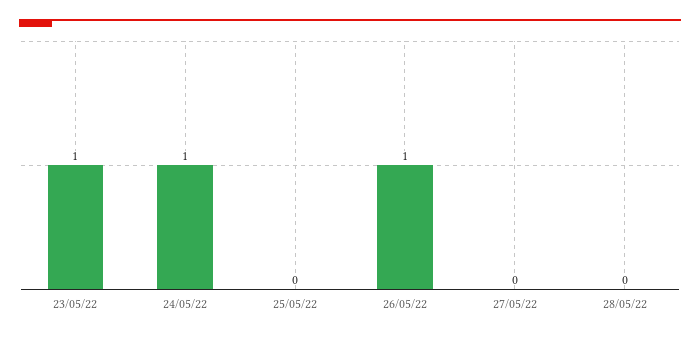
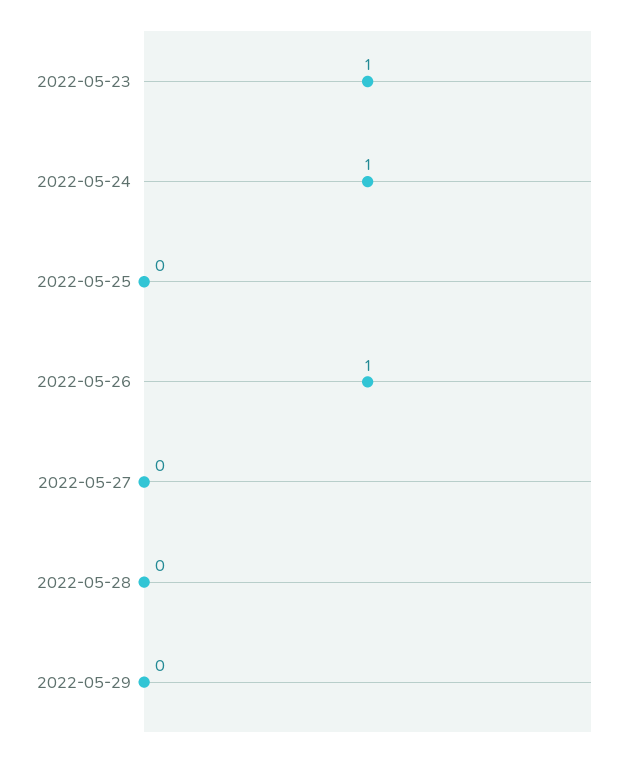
2022-05-29: none -> 0

